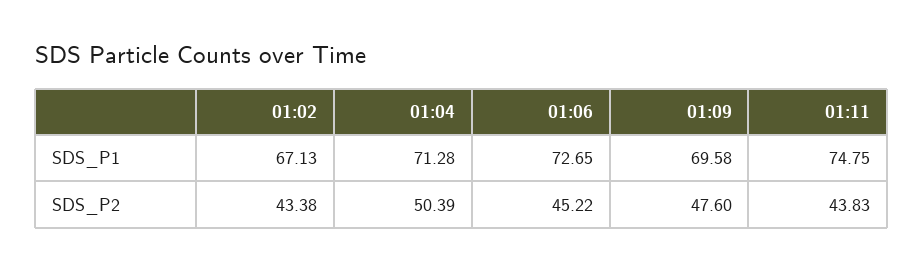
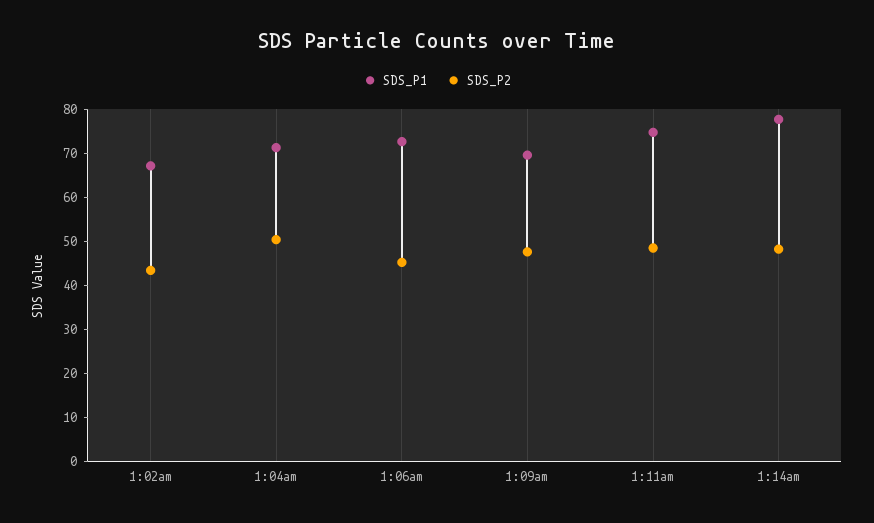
SDS_P2, 01:11: 43.83 -> 48
SDS_P1, 1:14am: none -> 78
SDS_P2, 1:14am: none -> 48

